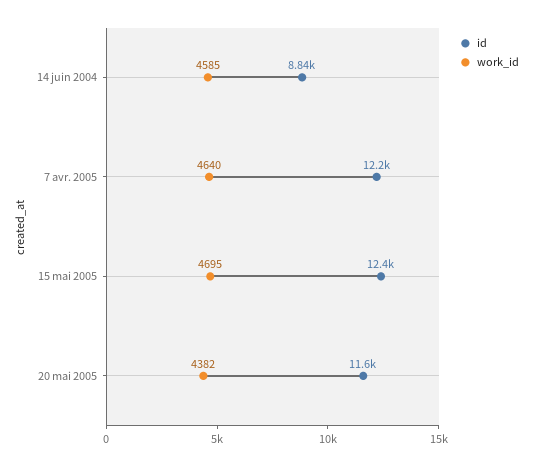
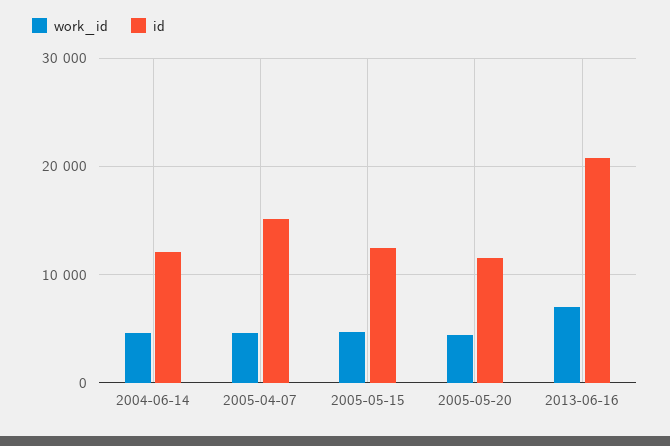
id, 14 juin 2004: 8840 -> 12000
id, 7 avr. 2005: 12200 -> 15000
work_id, 2013-06-16: none -> 7000
id, 2013-06-16: none -> 21000

